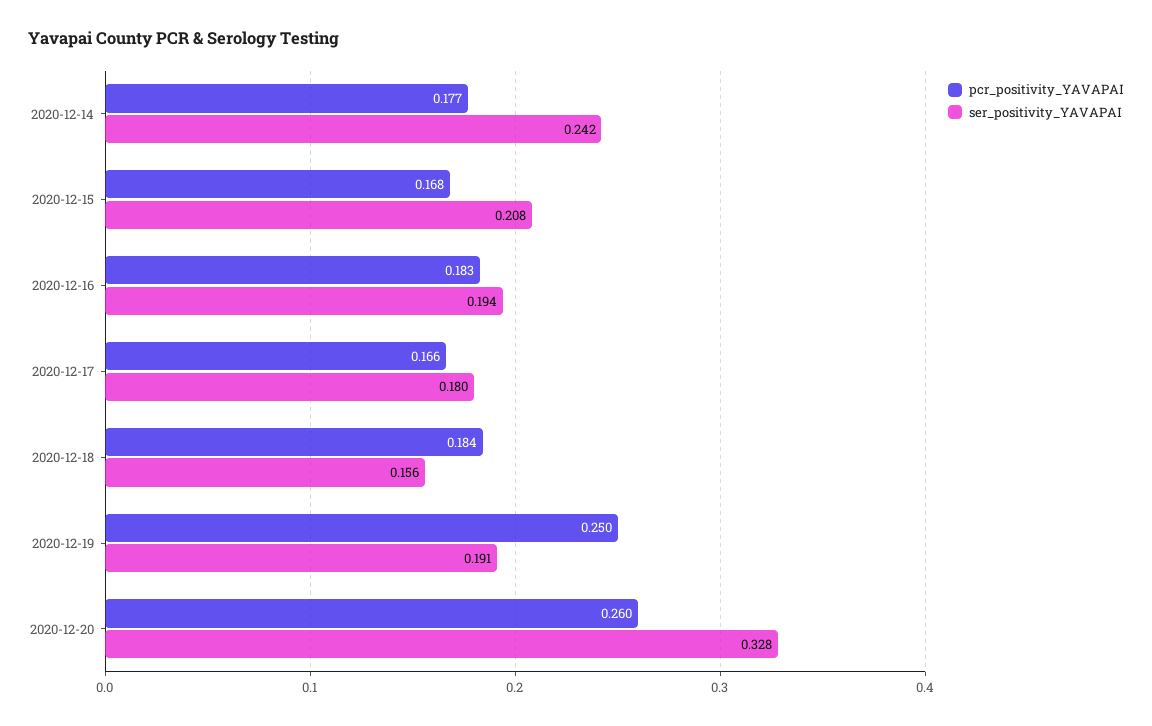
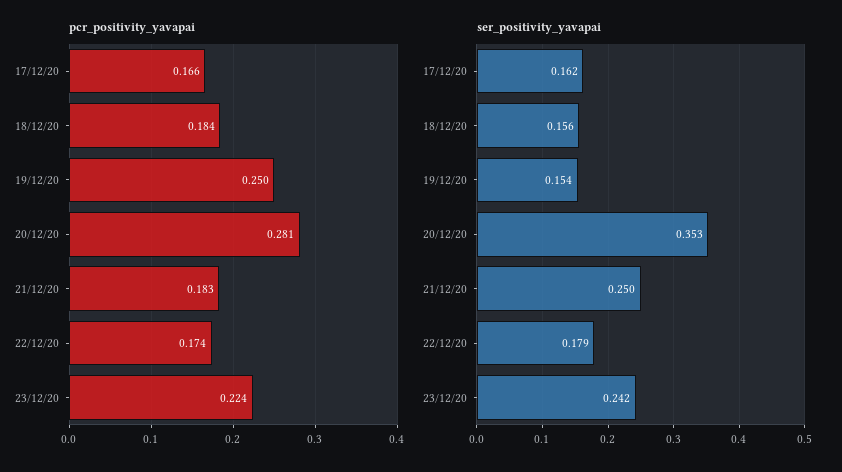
pcr_positivity_YAVAPAI, 2020-12-14: 0.177 -> none
ser_positivity_YAVAPAI, 2020-12-14: 0.242 -> none
pcr_positivity_YAVAPAI, 2020-12-15: 0.168 -> none
ser_positivity_YAVAPAI, 2020-12-15: 0.208 -> none
pcr_positivity_YAVAPAI, 2020-12-16: 0.183 -> none
ser_positivity_YAVAPAI, 2020-12-16: 0.194 -> none
ser_positivity_YAVAPAI, 2020-12-17: 0.18 -> 0.162
ser_positivity_YAVAPAI, 2020-12-19: 0.191 -> 0.154
pcr_positivity_YAVAPAI, 2020-12-20: 0.26 -> 0.281
ser_positivity_YAVAPAI, 2020-12-20: 0.328 -> 0.353
pcr_positivity_YAVAPAI, 21/12/20: none -> 0.183
pcr_positivity_YAVAPAI, 22/12/20: none -> 0.174
pcr_positivity_YAVAPAI, 23/12/20: none -> 0.224
ser_positivity_YAVAPAI, 21/12/20: none -> 0.25
ser_positivity_YAVAPAI, 22/12/20: none -> 0.179
ser_positivity_YAVAPAI, 23/12/20: none -> 0.242

